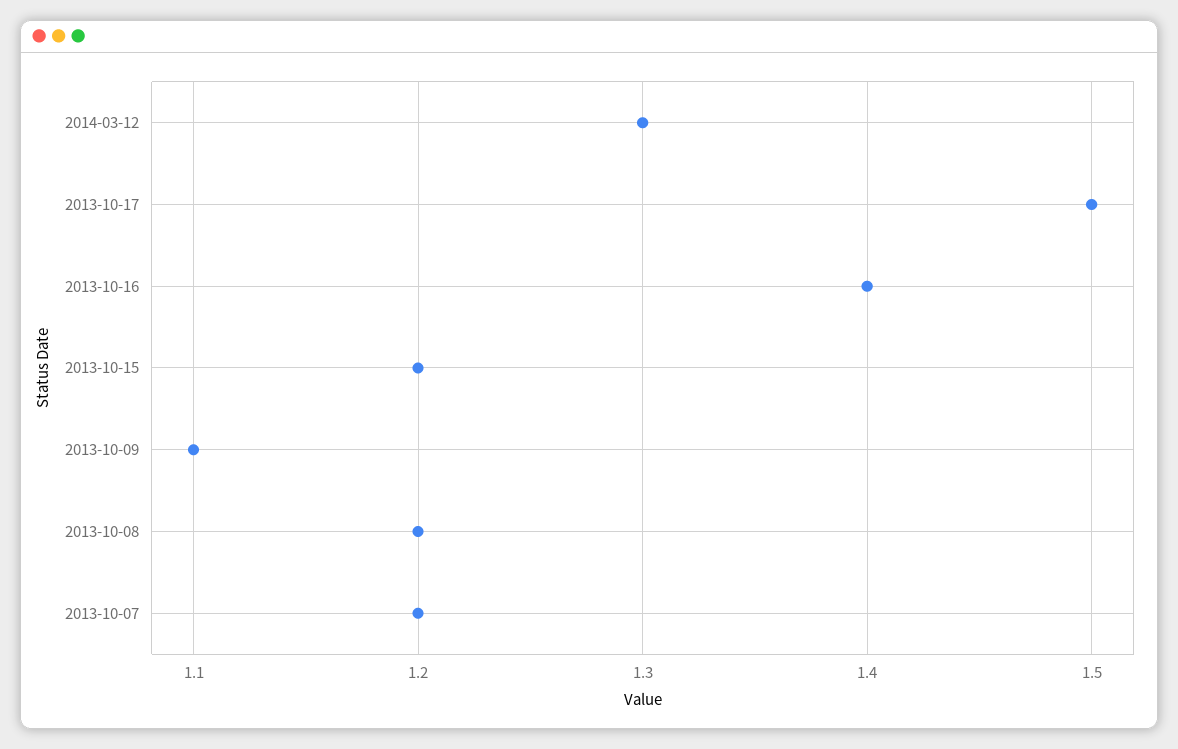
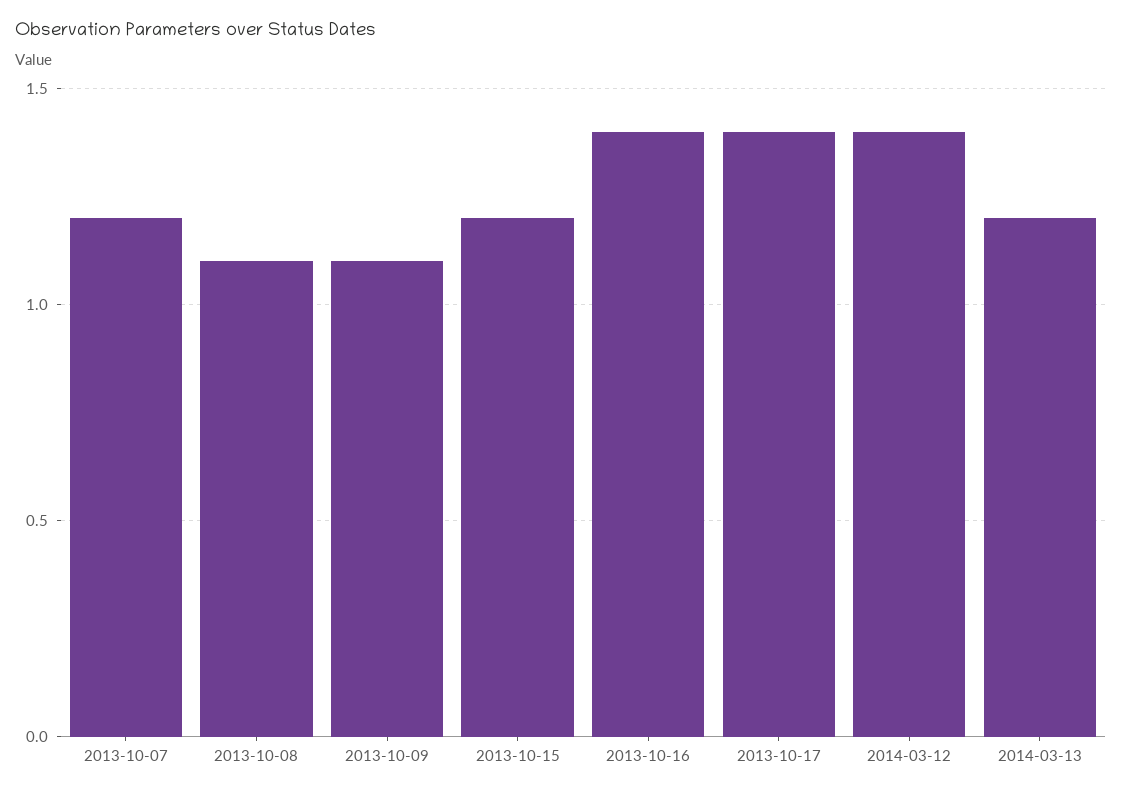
2014-03-12: 1.3 -> 1.4
2013-10-17: 1.5 -> 1.4
2013-10-08: 1.2 -> 1.1
2014-03-13: none -> 1.2

